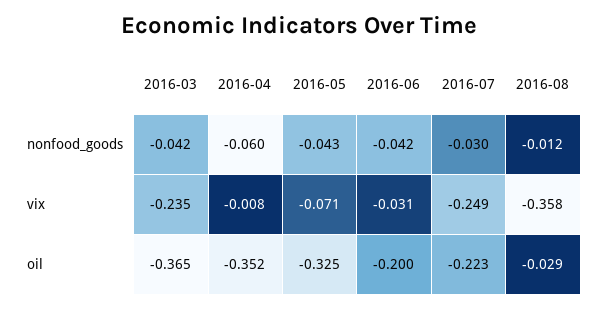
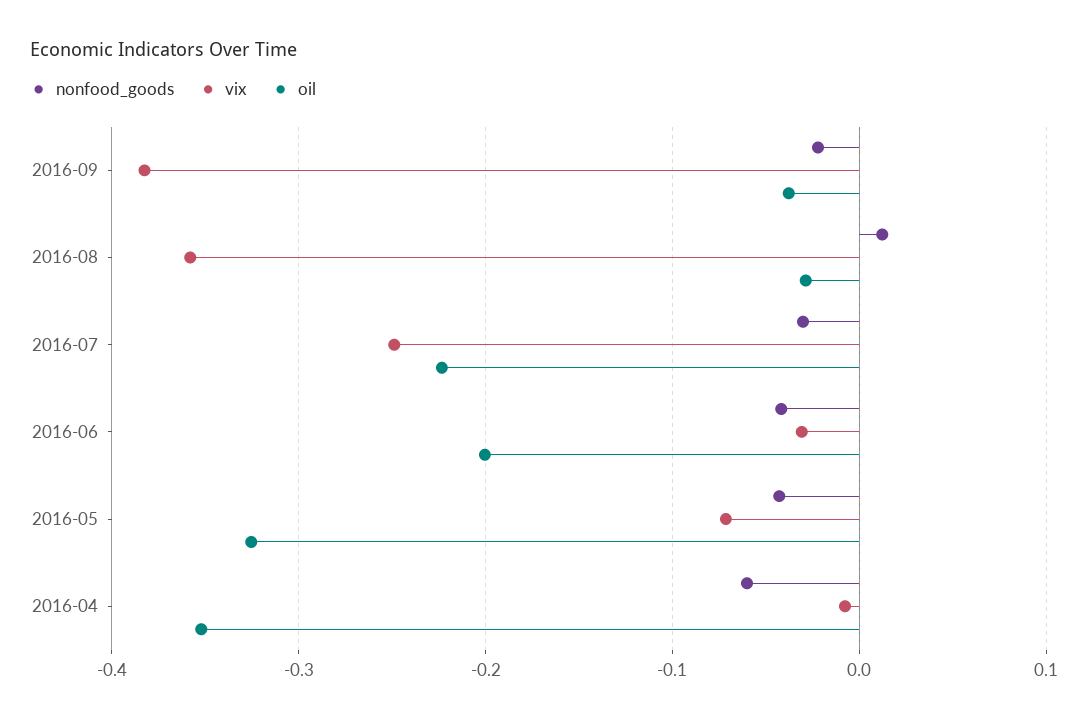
nonfood_goods, 2016-03: -0.042 -> none
nonfood_goods, 2016-08: -0.012 -> 0.01
vix, 2016-03: -0.235 -> none
oil, 2016-03: -0.365 -> none
nonfood_goods, 2016-09: none -> -0.02
vix, 2016-09: none -> -0.38
oil, 2016-09: none -> -0.04

